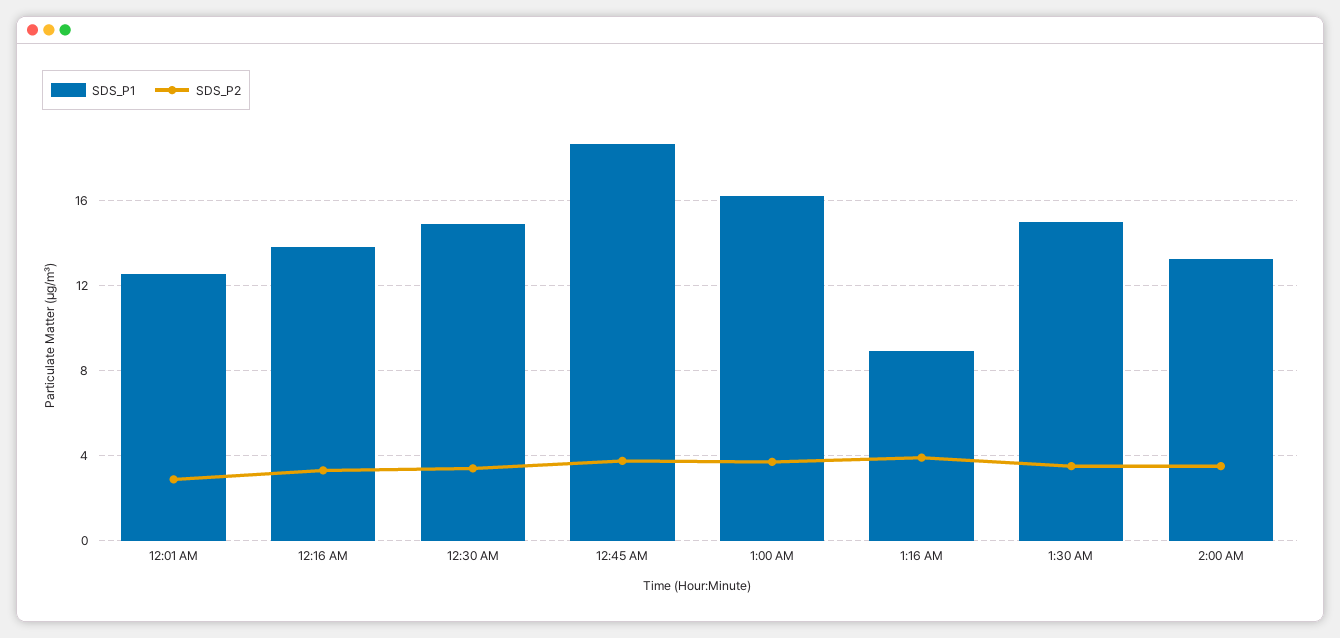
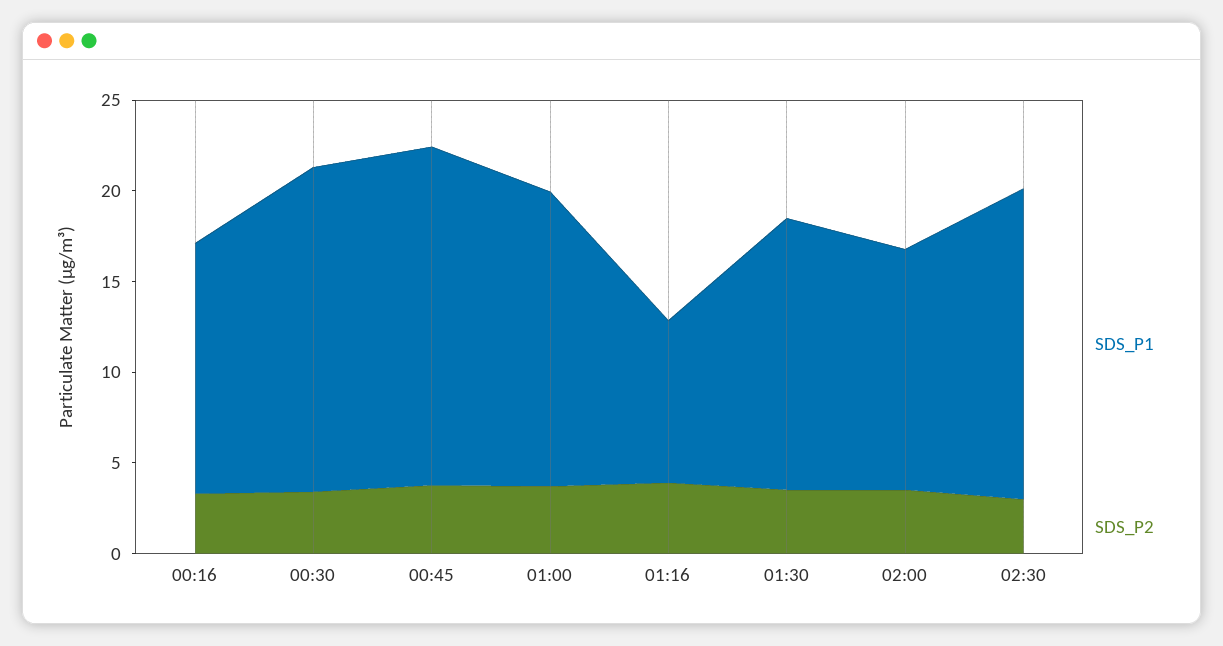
SDS_P1, 12:01 AM: 12.5 -> none
SDS_P2, 12:01 AM: 3 -> none
SDS_P1, 12:30 AM: 15 -> 18
SDS_P1, 02:30: none -> 17
SDS_P2, 02:30: none -> 3

